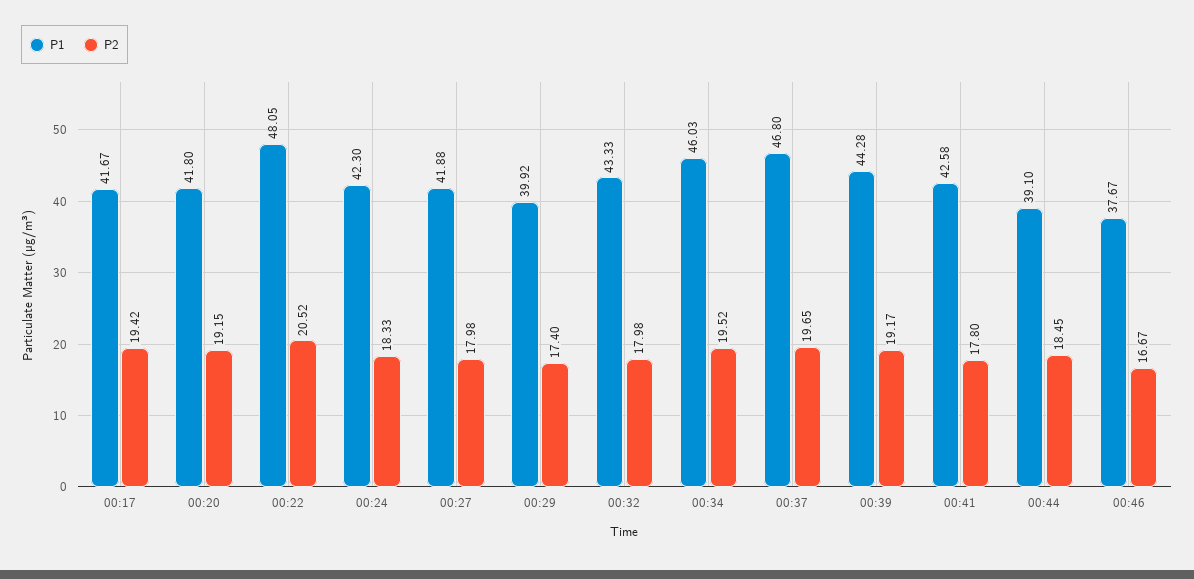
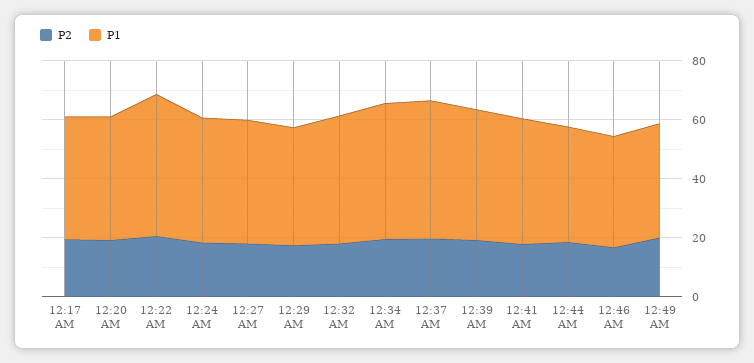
P2, 12:49 AM: none -> 20
P1, 12:49 AM: none -> 40

